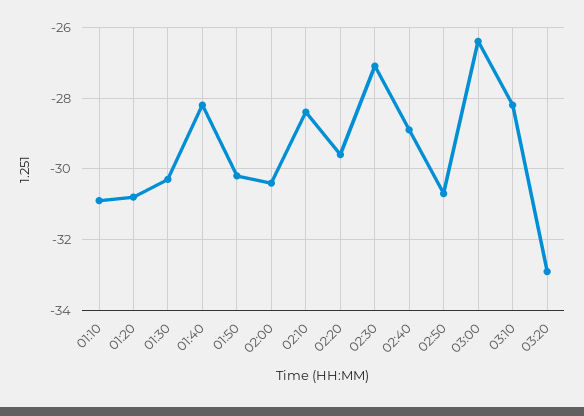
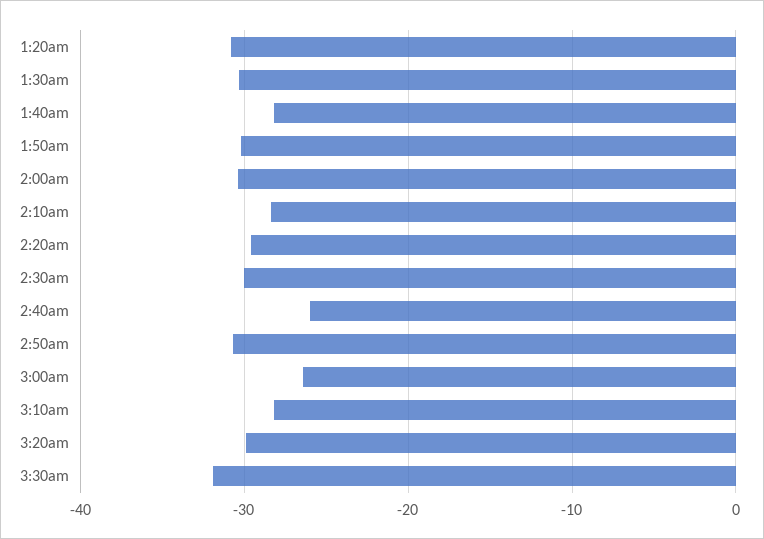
01:10: -31 -> none
02:30: -27 -> -30
02:40: -29 -> -26
03:20: -33 -> -30
3:30am: none -> -32

